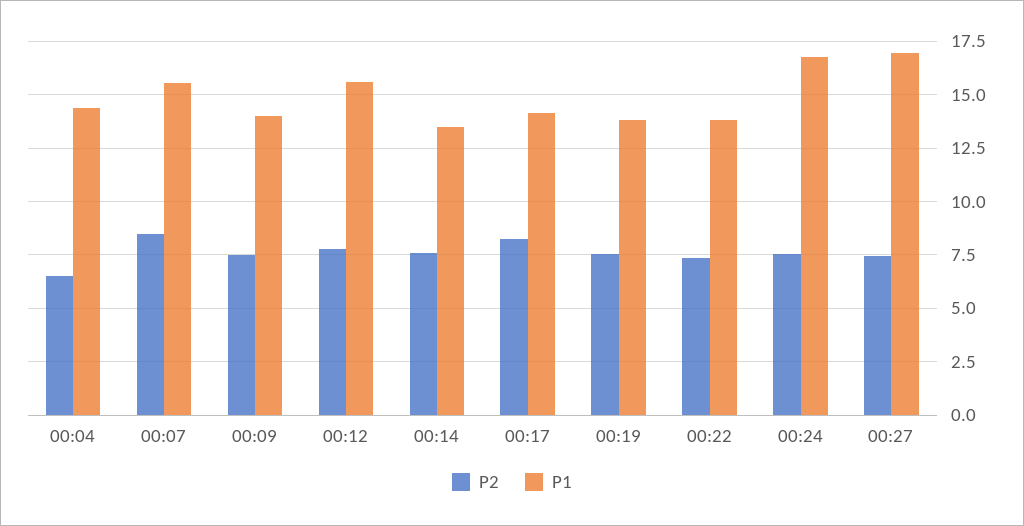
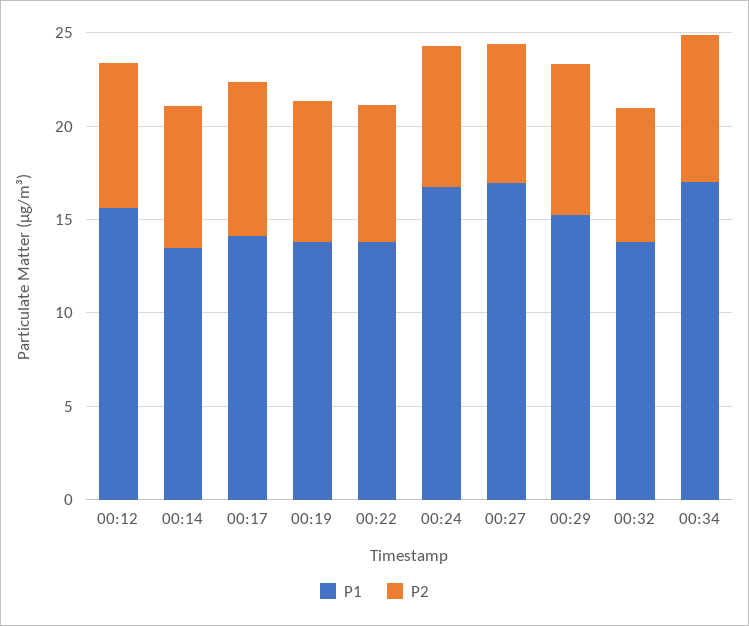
P2, 00:04: 6.5 -> none
P1, 00:04: 14.5 -> none
P2, 00:07: 8.5 -> none
P1, 00:07: 15.5 -> none
P2, 00:09: 7.5 -> none
P1, 00:09: 14 -> none
P1, 00:29: none -> 15
P2, 00:29: none -> 8
P1, 00:32: none -> 14
P2, 00:32: none -> 7
P1, 00:34: none -> 17
P2, 00:34: none -> 8

